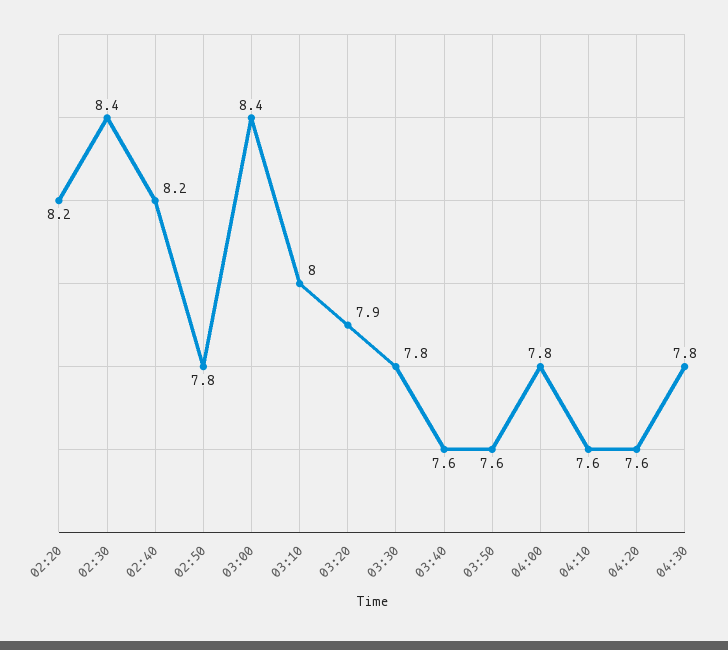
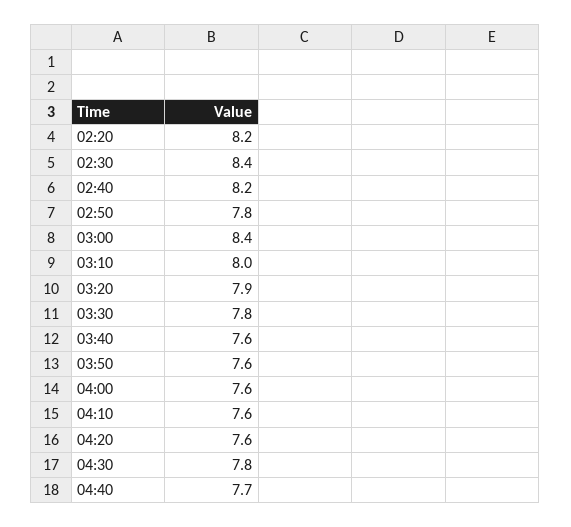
04:00: 7.8 -> 7.6
04:40: none -> 7.7

